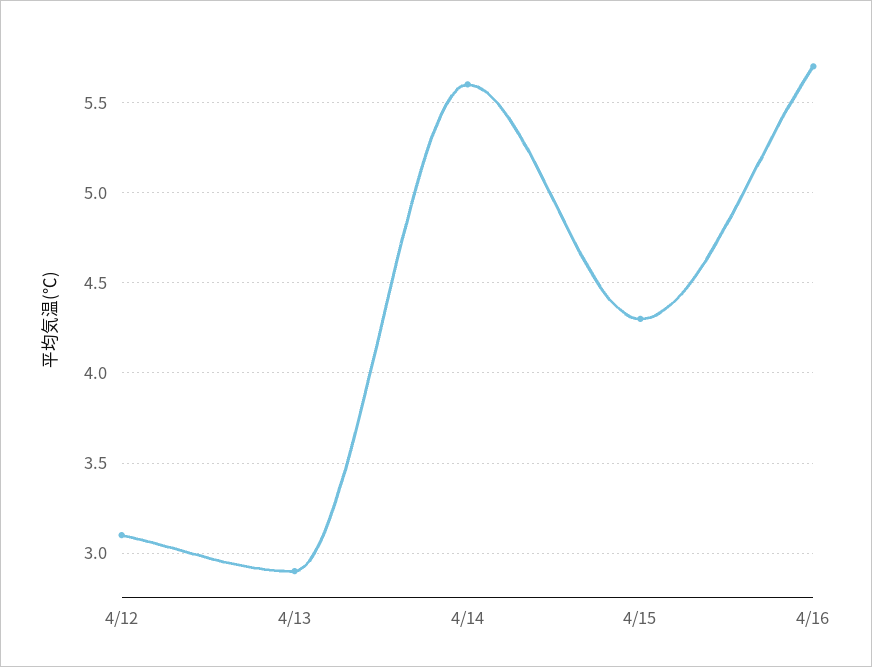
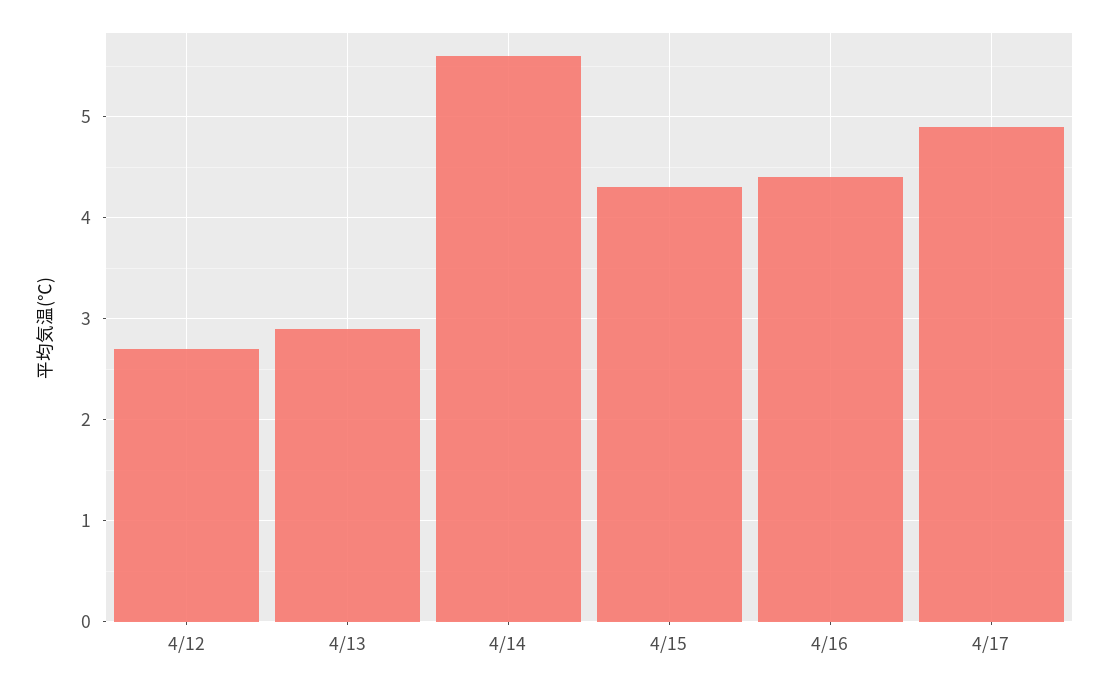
4/12: 3.1 -> 2.7
4/16: 5.7 -> 4.4
4/17: none -> 4.9

